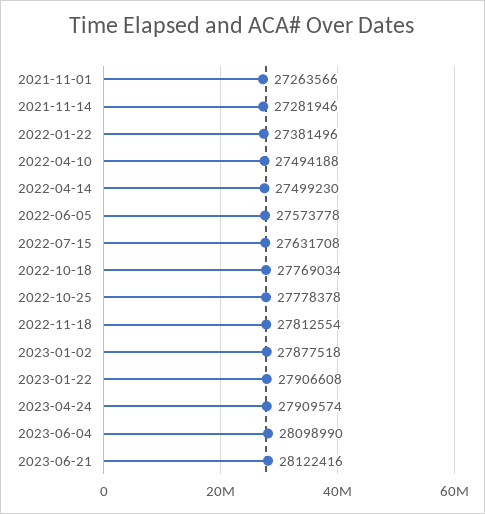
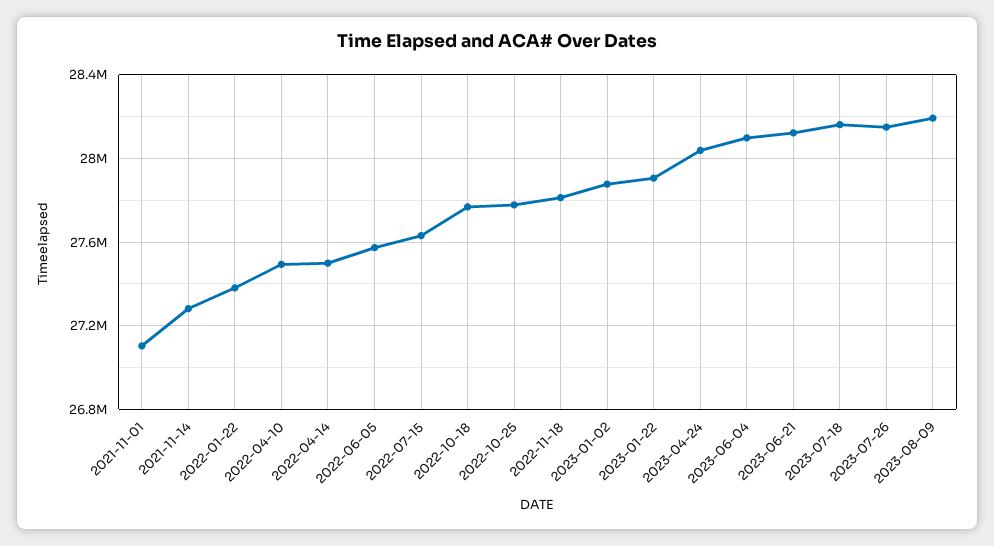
2021-11-01: 27263566 -> 27100000
2023-04-24: 27909574 -> 28050000
2023-07-18: none -> 28150000
2023-07-26: none -> 28150000
2023-08-09: none -> 28200000

